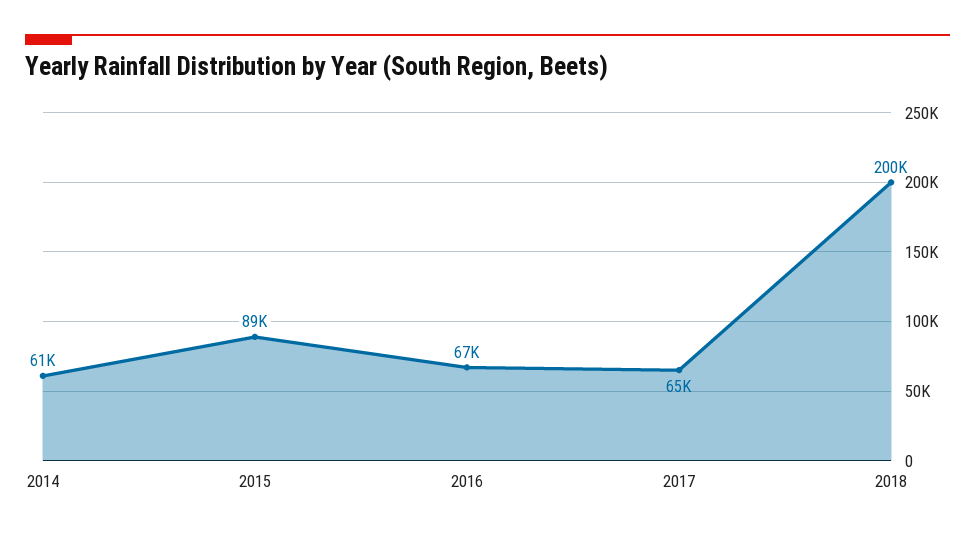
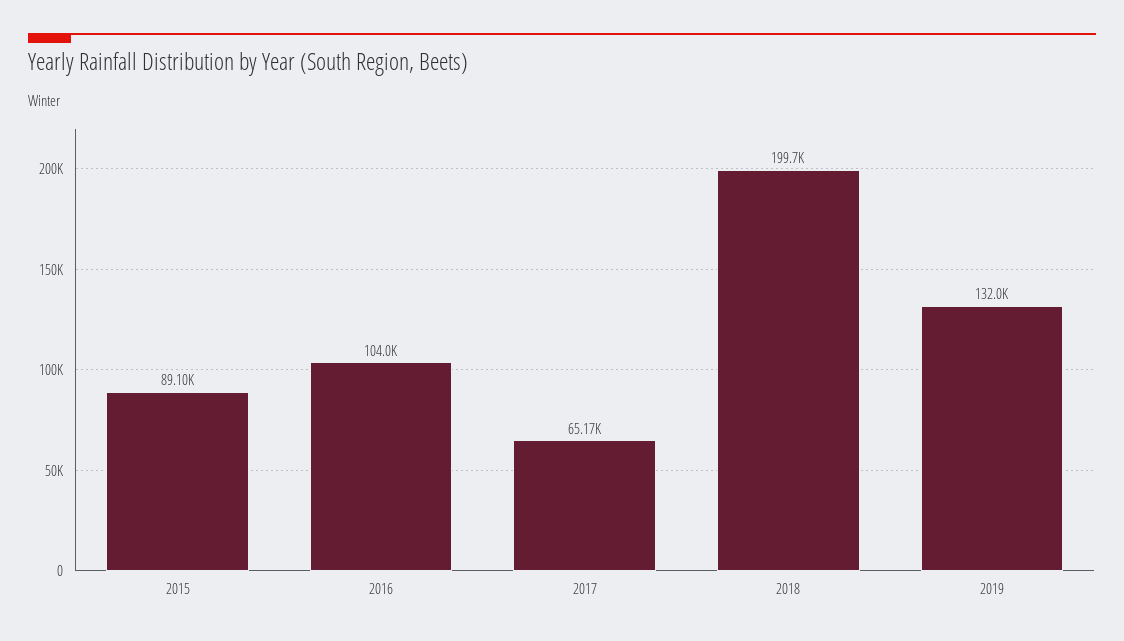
2014: 61000 -> none
2016: 67000 -> 104000
2019: none -> 132000

